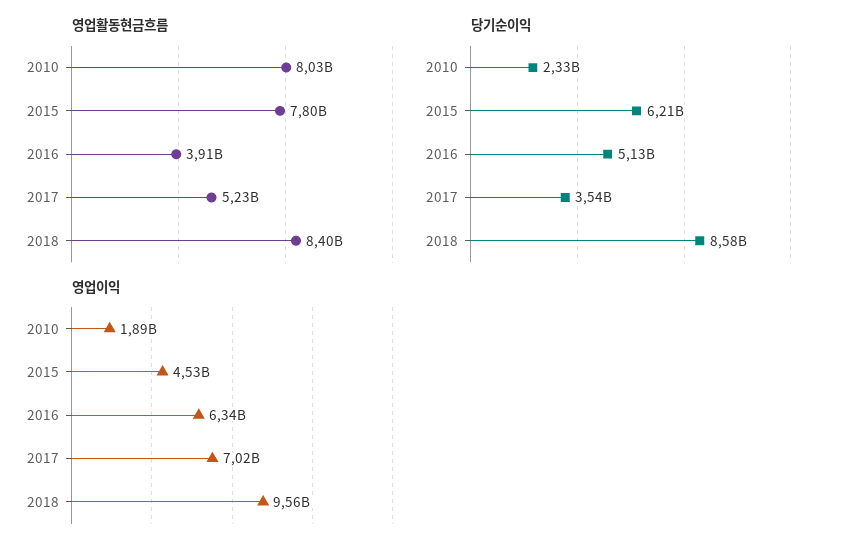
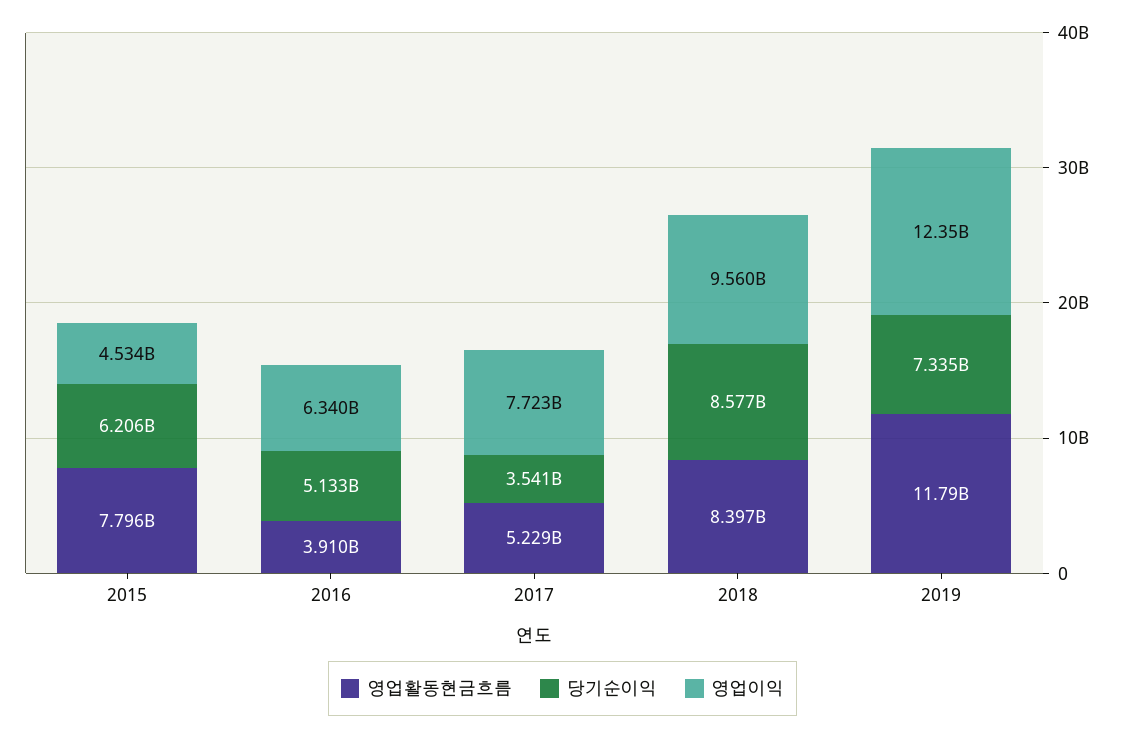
영업활동현금흐름, 2010: 8030000000 -> none
당기순이익, 2010: 2330000000 -> none
영업이익, 2010: 1890000000 -> none
영업이익, 2017: 7020000000 -> 7723000000
영업활동현금흐름, 2019: none -> 11790000000
당기순이익, 2019: none -> 7335000000
영업이익, 2019: none -> 12350000000

